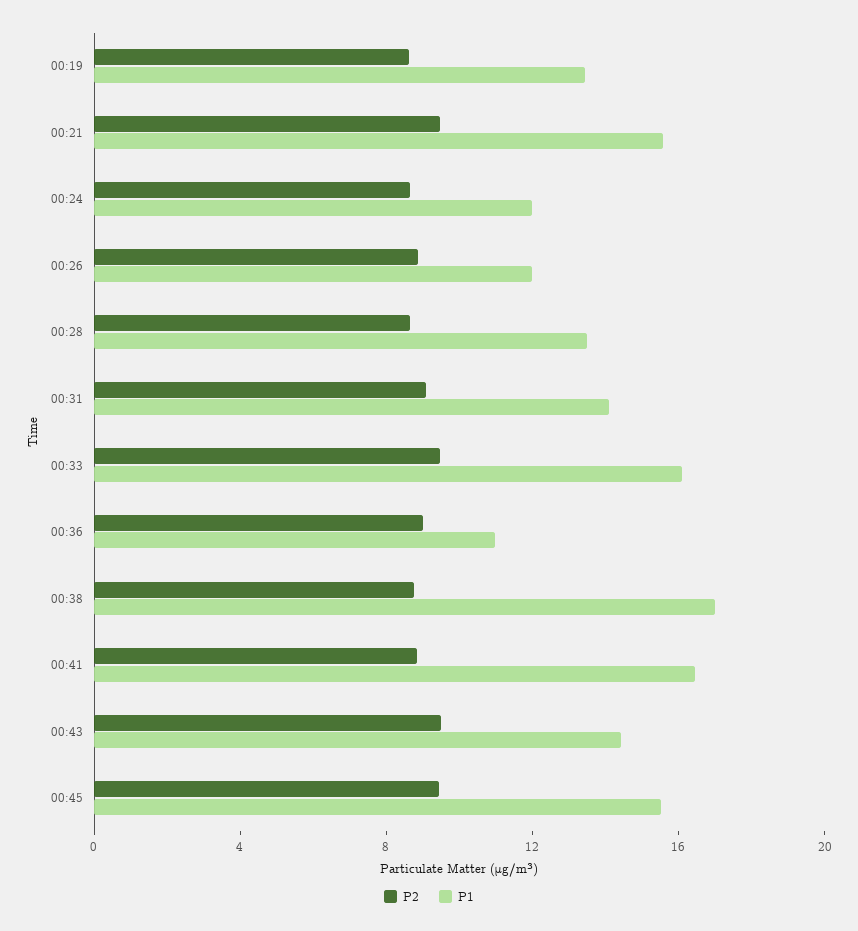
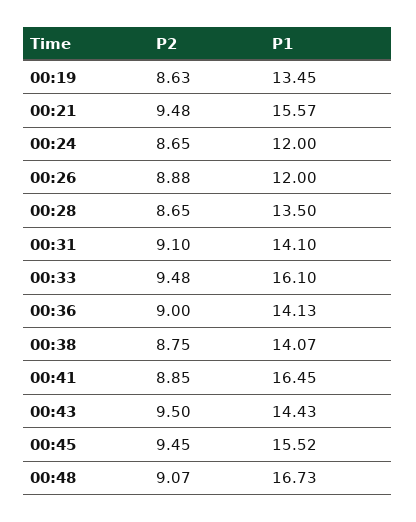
P1, 00:36: 11 -> 14.13
P1, 00:38: 17 -> 14.07
P2, 00:48: none -> 9.07
P1, 00:48: none -> 16.73

